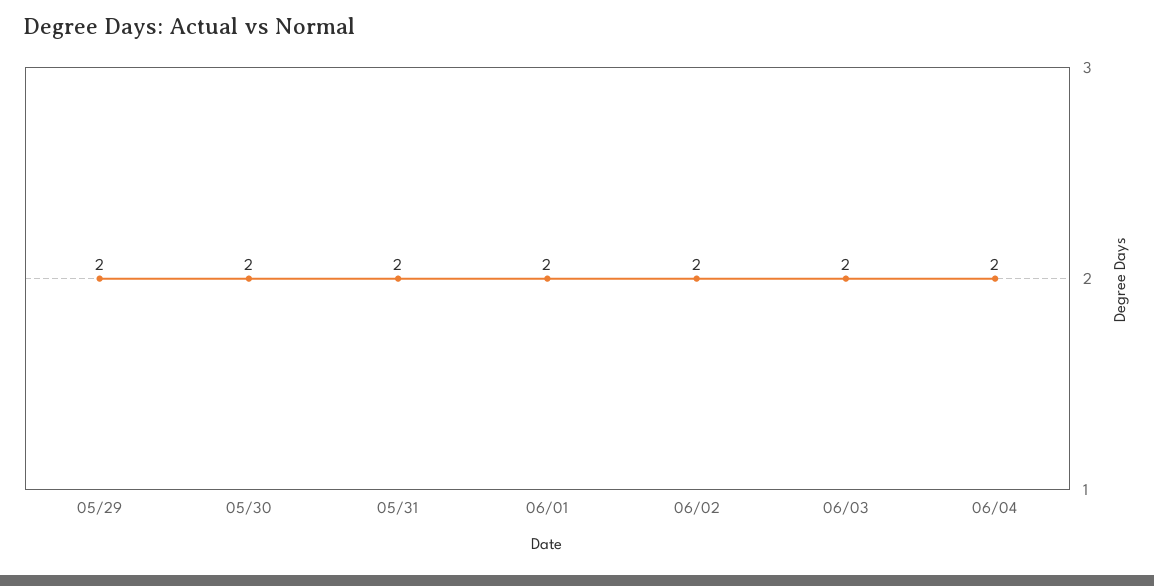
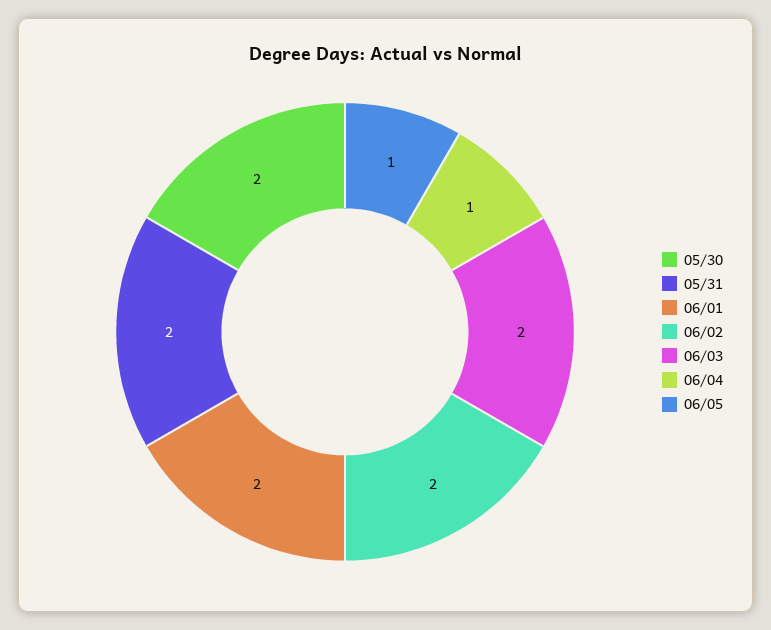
05/29: 2 -> none
06/04: 2 -> 1
06/05: none -> 1

